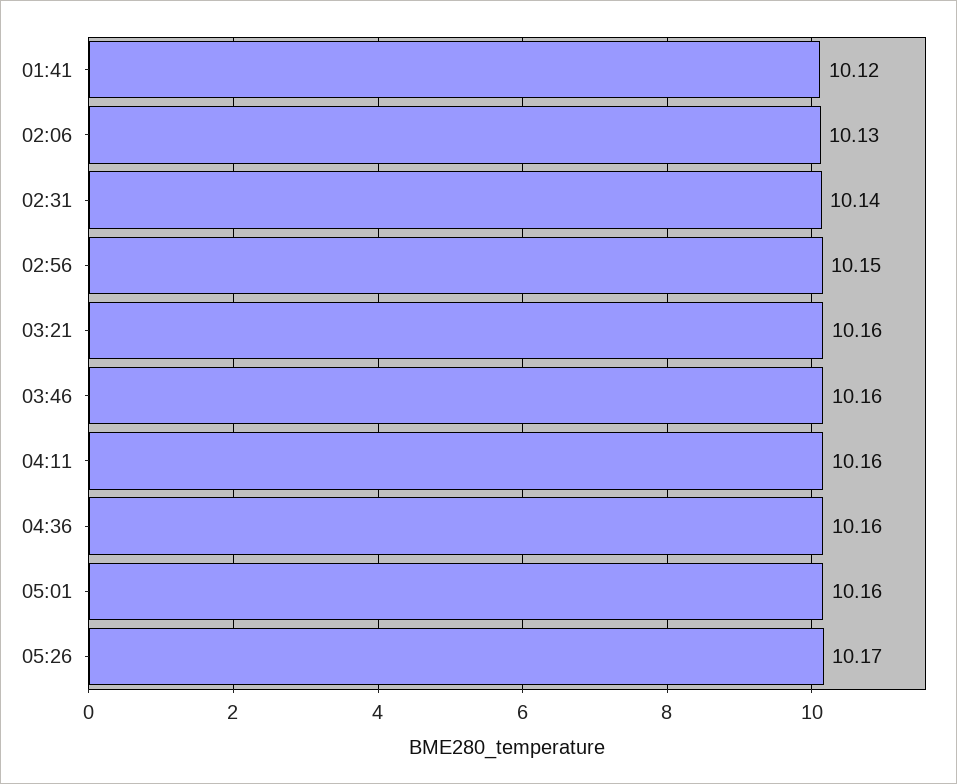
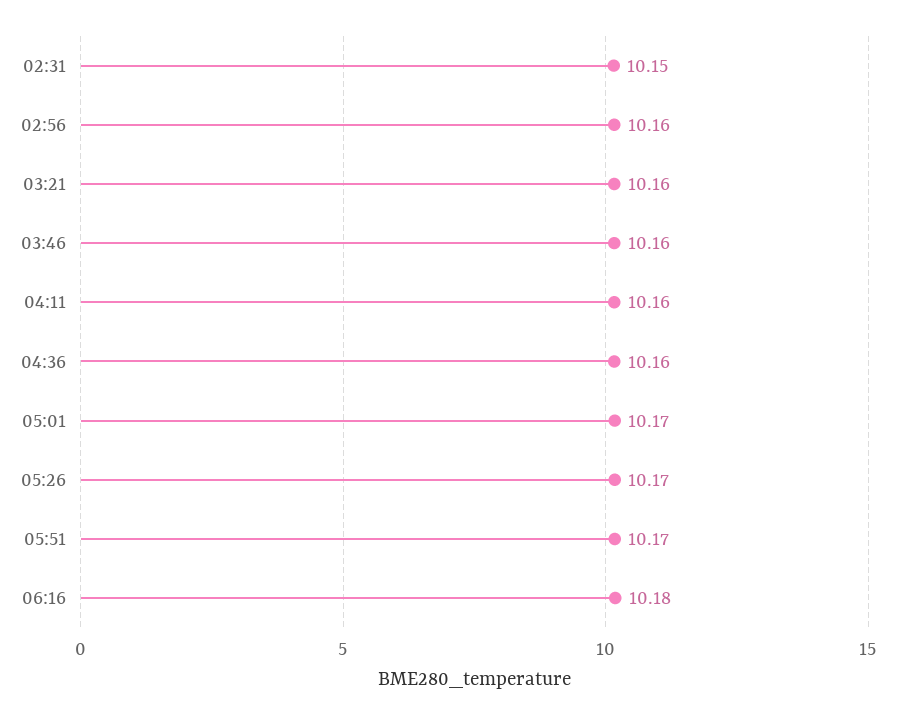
01:41: 10.12 -> none
02:06: 10.13 -> none
02:31: 10.14 -> 10.15
02:56: 10.15 -> 10.16
05:01: 10.16 -> 10.17
05:51: none -> 10.17
06:16: none -> 10.18

